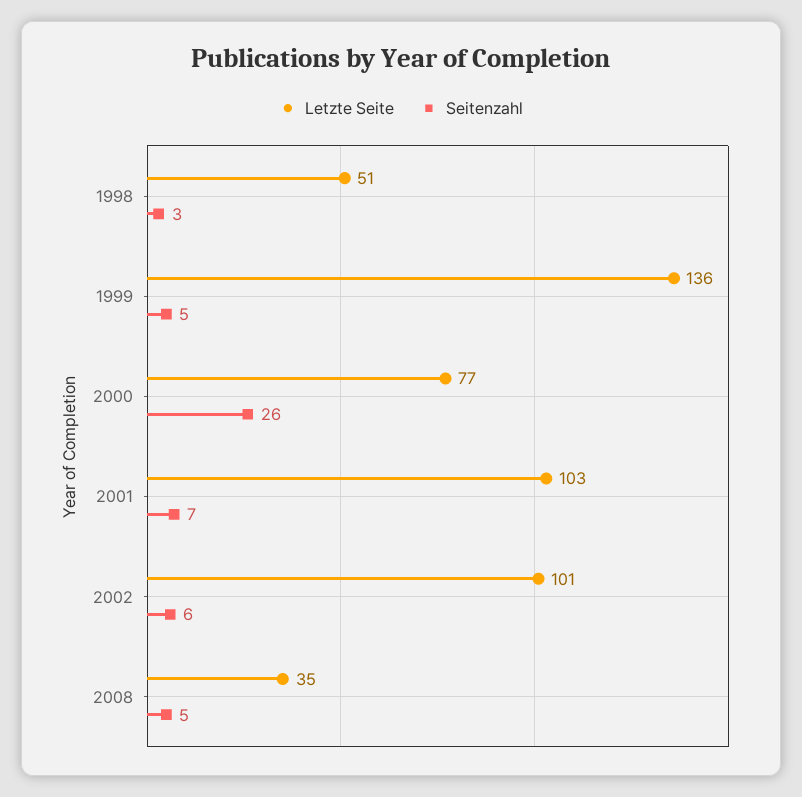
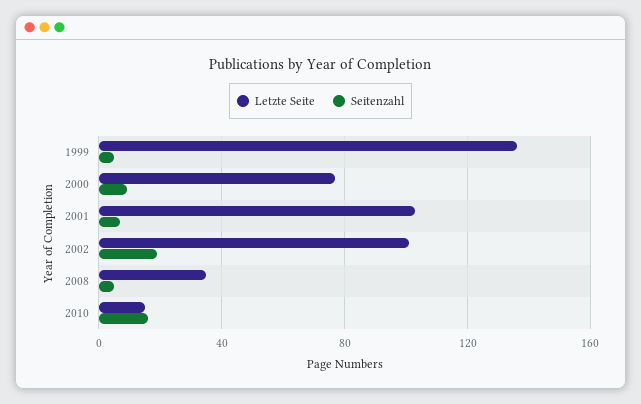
Letzte Seite, 1998: 51 -> none
Seitenzahl, 1998: 3 -> none
Seitenzahl, 2000: 26 -> 10
Seitenzahl, 2002: 6 -> 20
Letzte Seite, 2010: none -> 15
Seitenzahl, 2010: none -> 15

